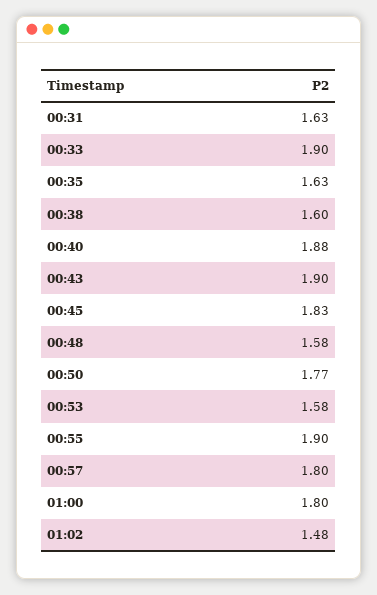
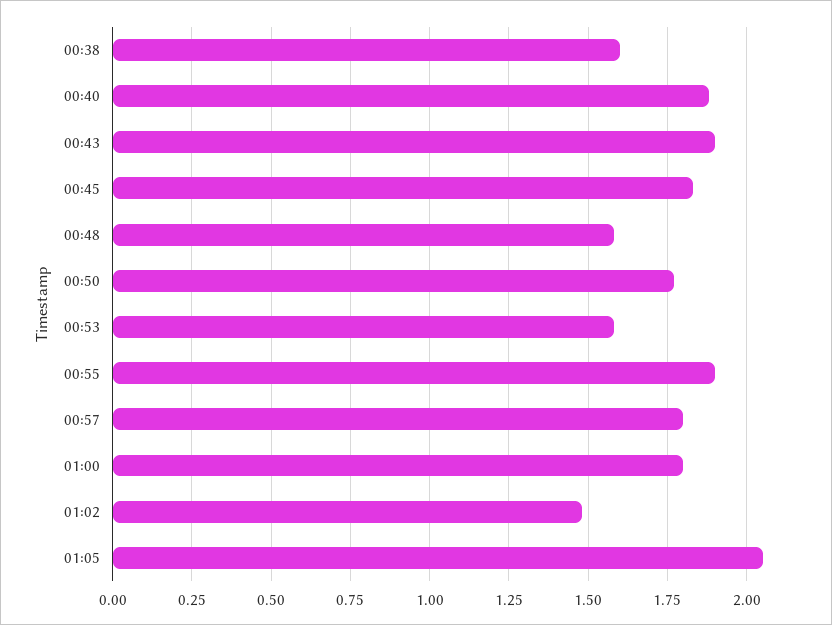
00:31: 1.63 -> none
00:33: 1.9 -> none
00:35: 1.63 -> none
01:05: none -> 2.05

